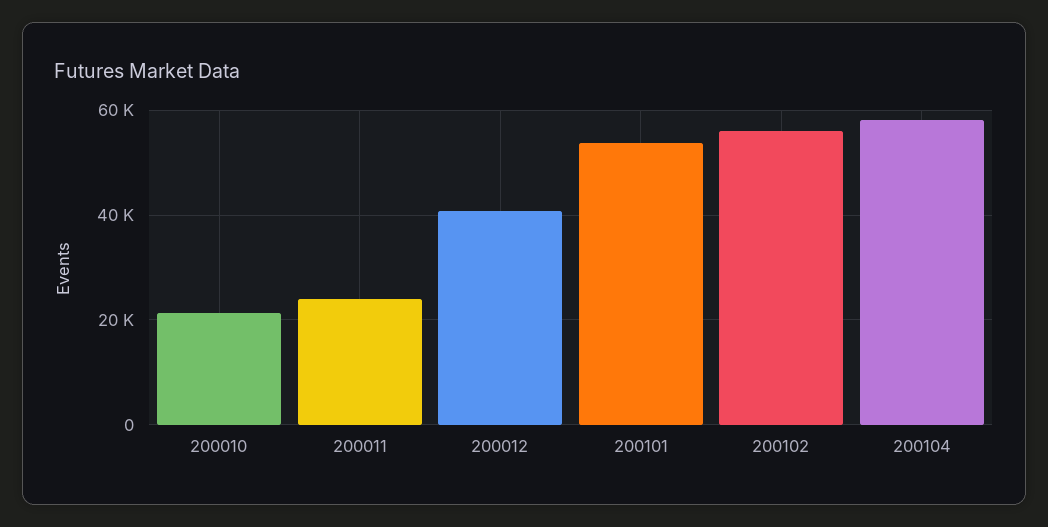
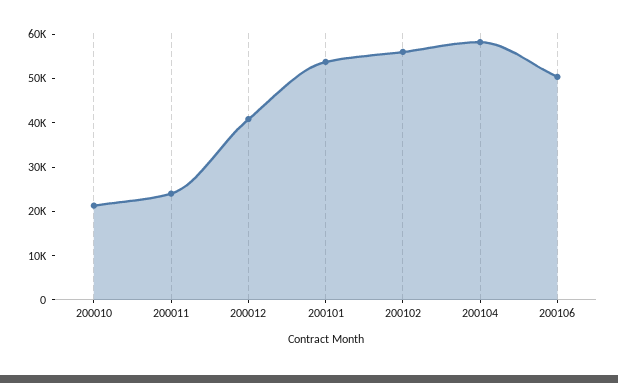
200106: none -> 50000

